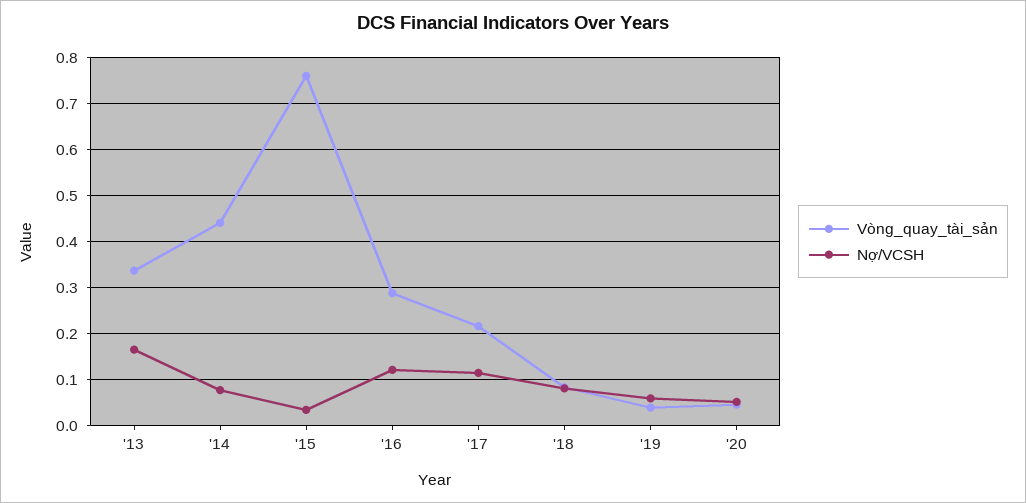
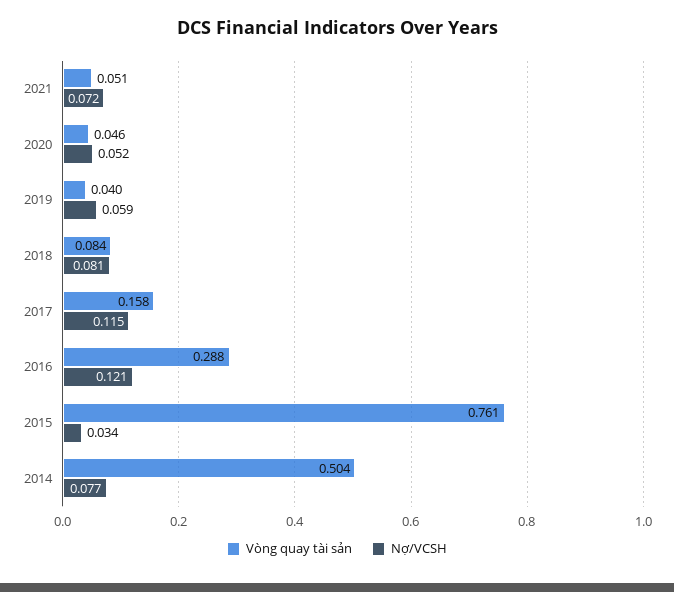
Vòng_quay_tài_sản, '13: 0.34 -> none
Nợ/VCSH, '13: 0.16 -> none
Vòng_quay_tài_sản, '14: 0.44 -> 0.504
Vòng_quay_tài_sản, '17: 0.22 -> 0.158
Vòng_quay_tài_sản, 2021: none -> 0.051
Nợ/VCSH, 2021: none -> 0.072

